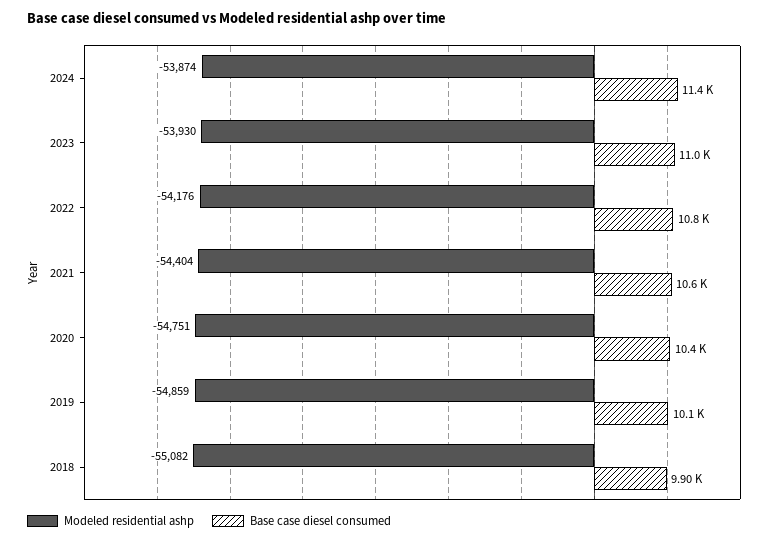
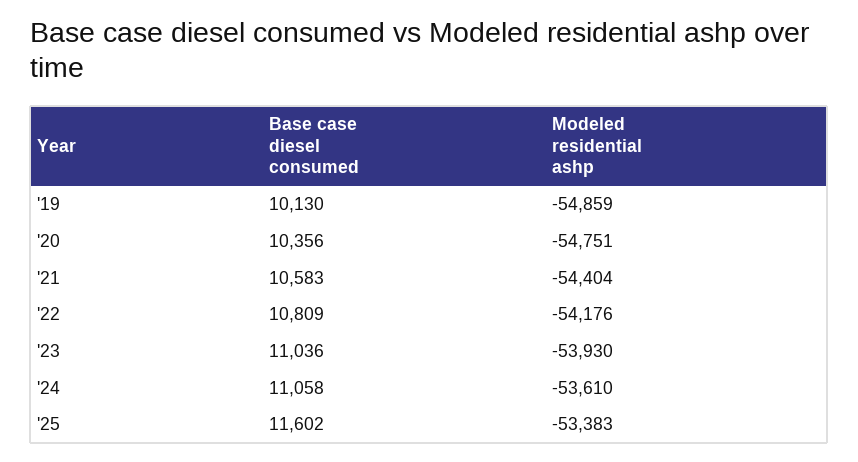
Modeled residential ashp, 2024: -53874 -> -53610
Base case diesel consumed, 2024: 11400 -> 11058
Modeled residential ashp, 2018: -55082 -> none
Base case diesel consumed, 2018: 9900 -> none
Base case diesel consumed, '25: none -> 11602
Modeled residential ashp, '25: none -> -53383

